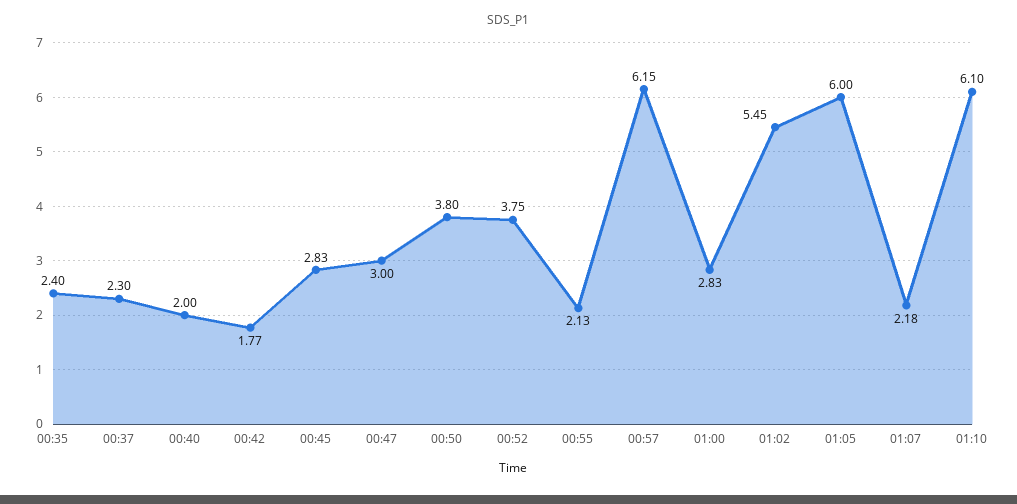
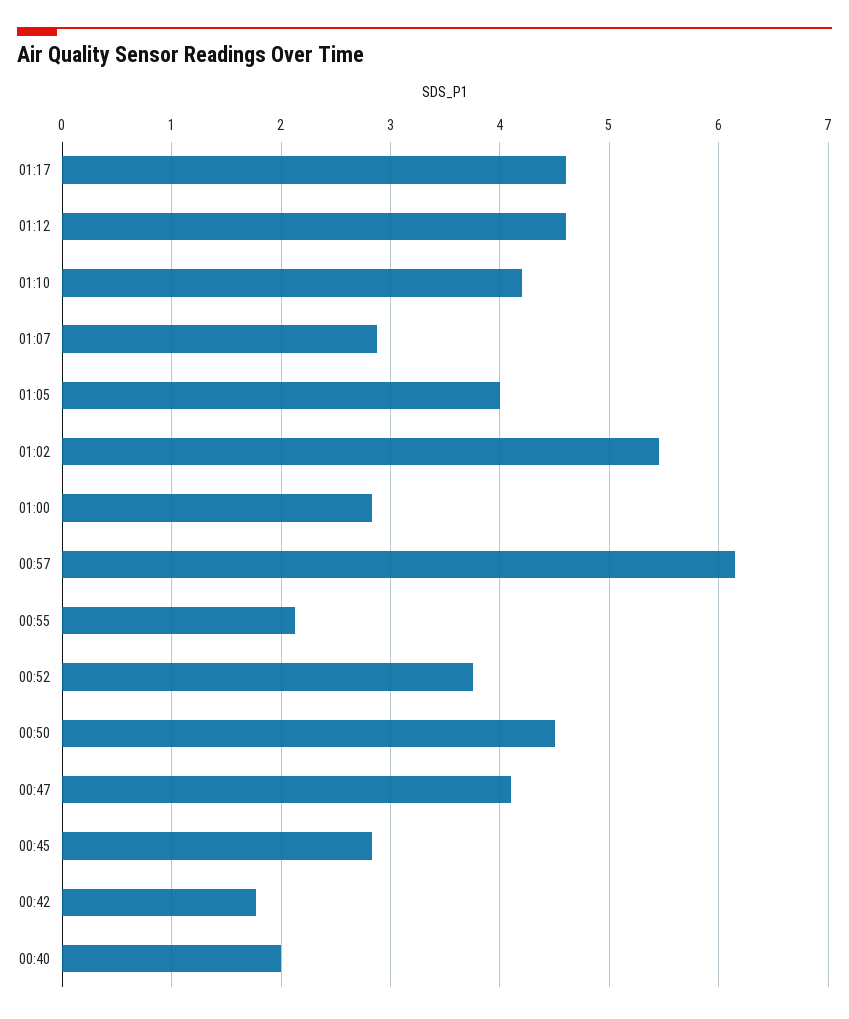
00:35: 2.4 -> none
00:37: 2.3 -> none
00:47: 3 -> 4.1
00:50: 3.8 -> 4.5
01:05: 6 -> 4
01:07: 2.18 -> 2.9
01:10: 6.1 -> 4.2
01:17: none -> 4.6
01:12: none -> 4.6

